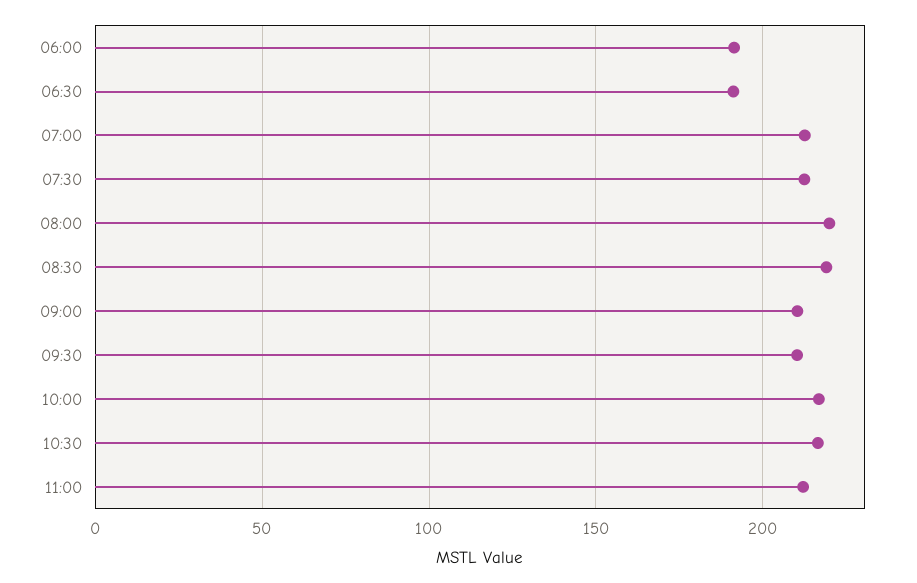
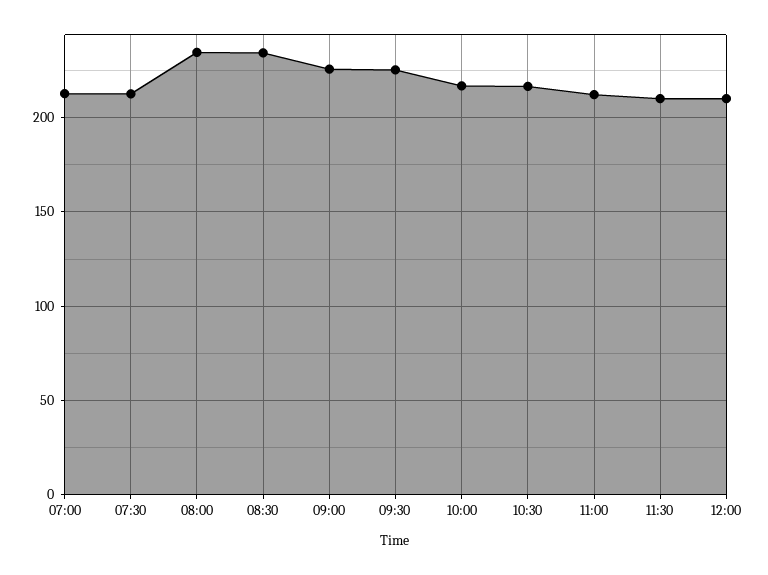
06:00: 190 -> none
06:30: 190 -> none
08:00: 220 -> 235
08:30: 220 -> 235
09:00: 210 -> 225
09:30: 210 -> 225
11:30: none -> 210
12:00: none -> 210

